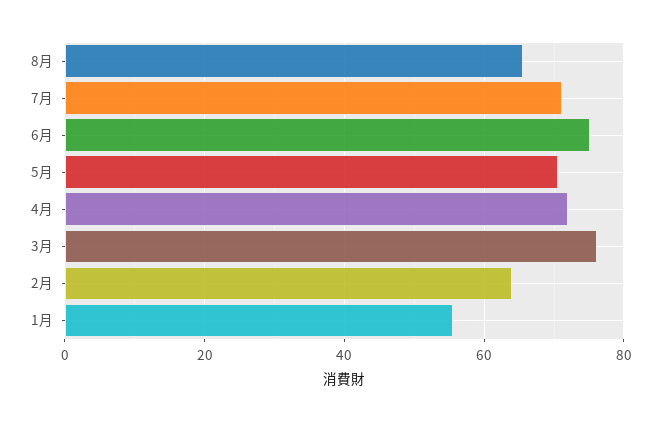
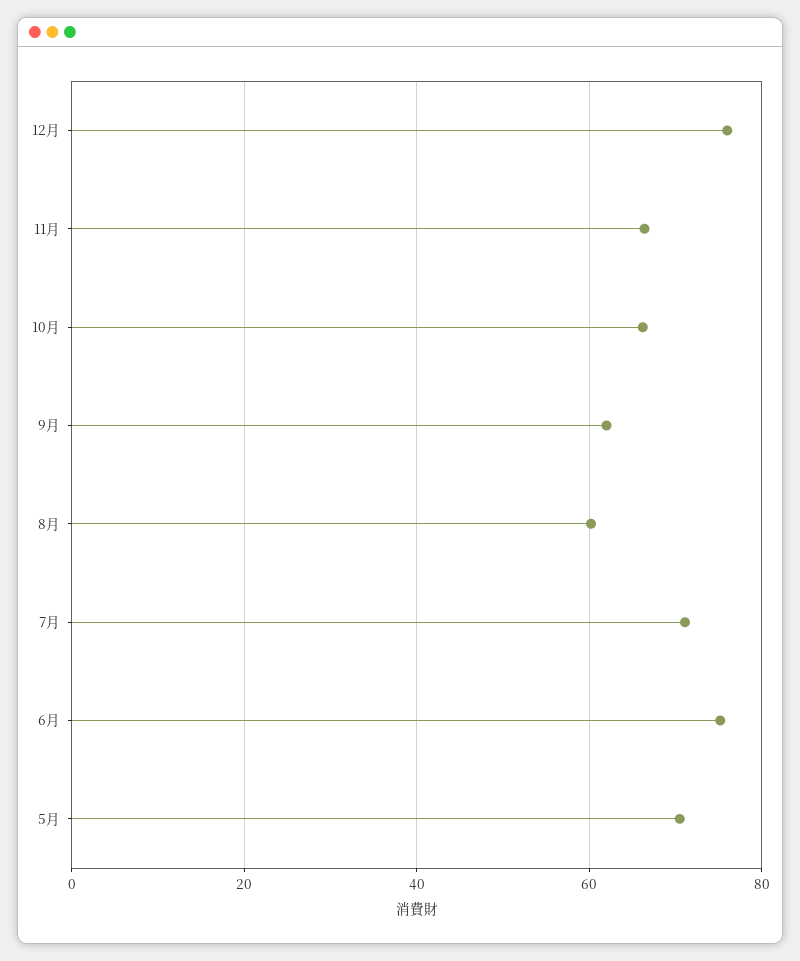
8月: 66 -> 60
4月: 72 -> none
3月: 76 -> none
2月: 64 -> none
1月: 56 -> none
12月: none -> 76
11月: none -> 66
10月: none -> 66
9月: none -> 62

